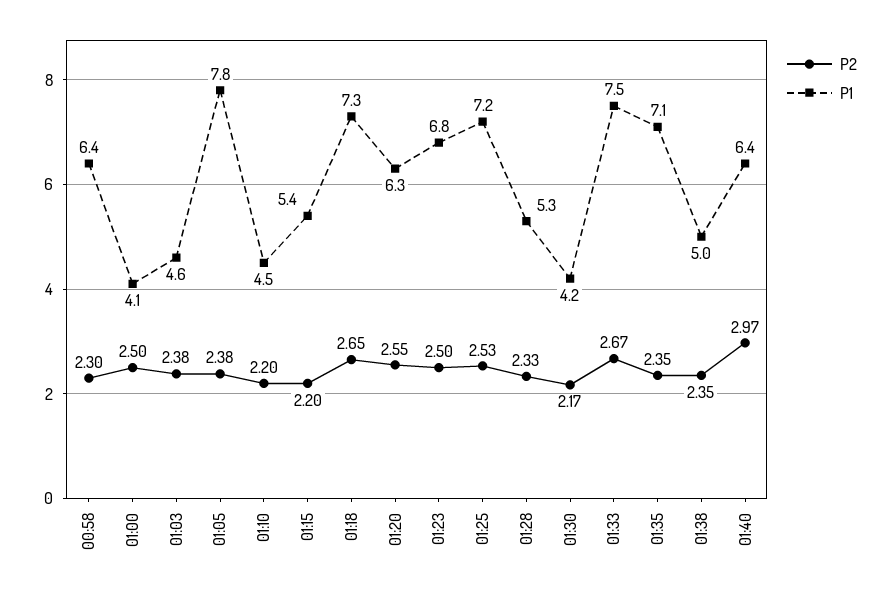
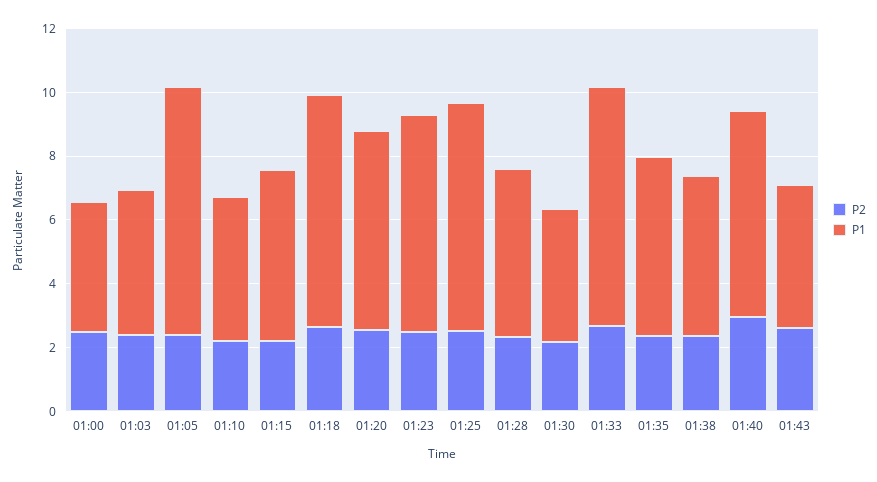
P2, 00:58: 2.3 -> none
P1, 00:58: 6.4 -> none
P1, 01:35: 7.1 -> 5.5
P2, 01:43: none -> 2.5
P1, 01:43: none -> 4.5

